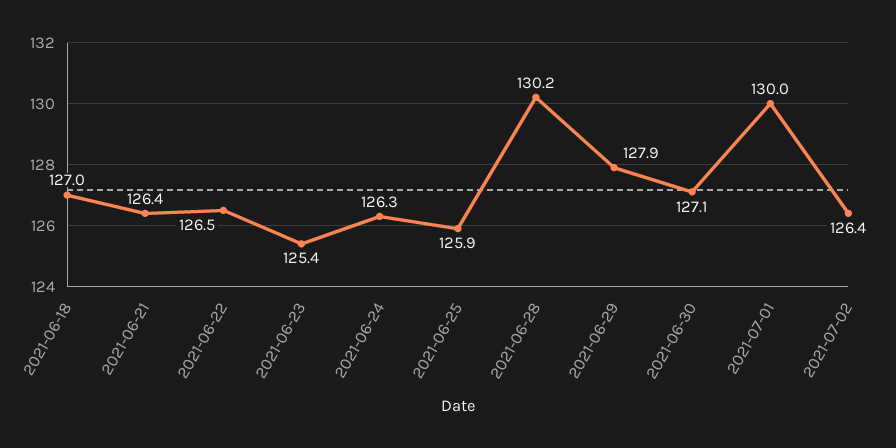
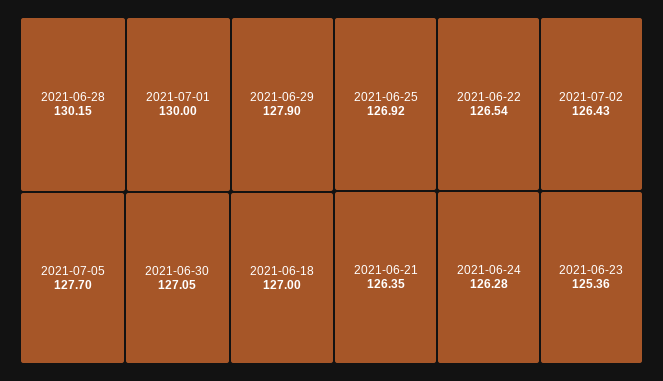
2021-06-25: 125.9 -> 126.92
2021-07-05: none -> 127.7

